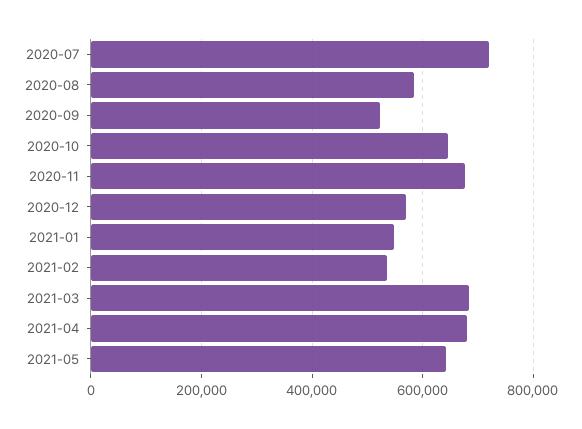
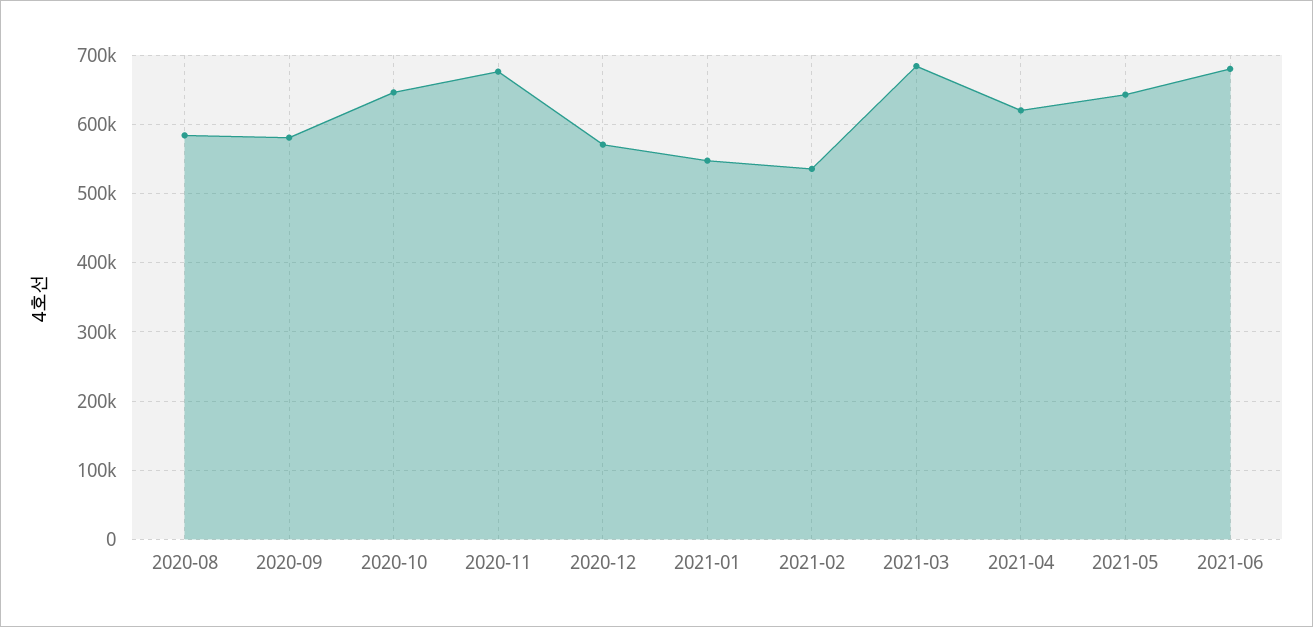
2020-07: 720000 -> none
2020-09: 520000 -> 580000
2021-04: 680000 -> 620000
2021-06: none -> 680000

